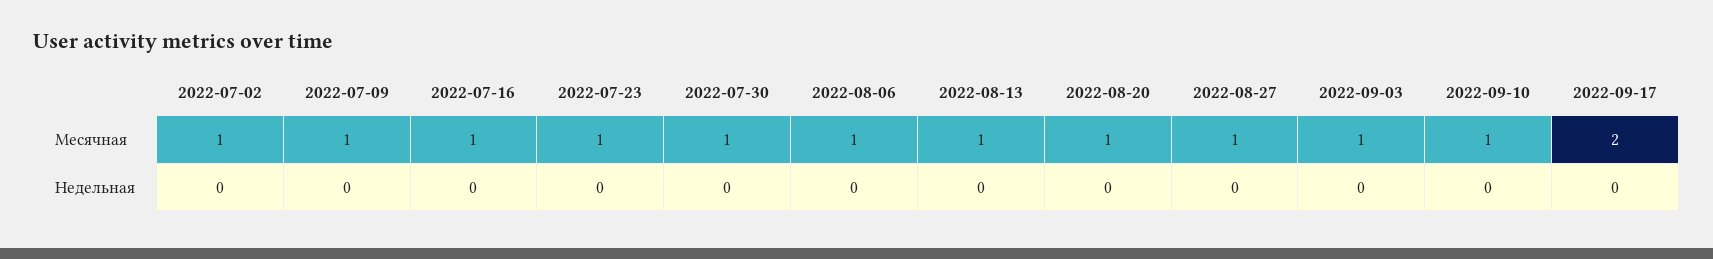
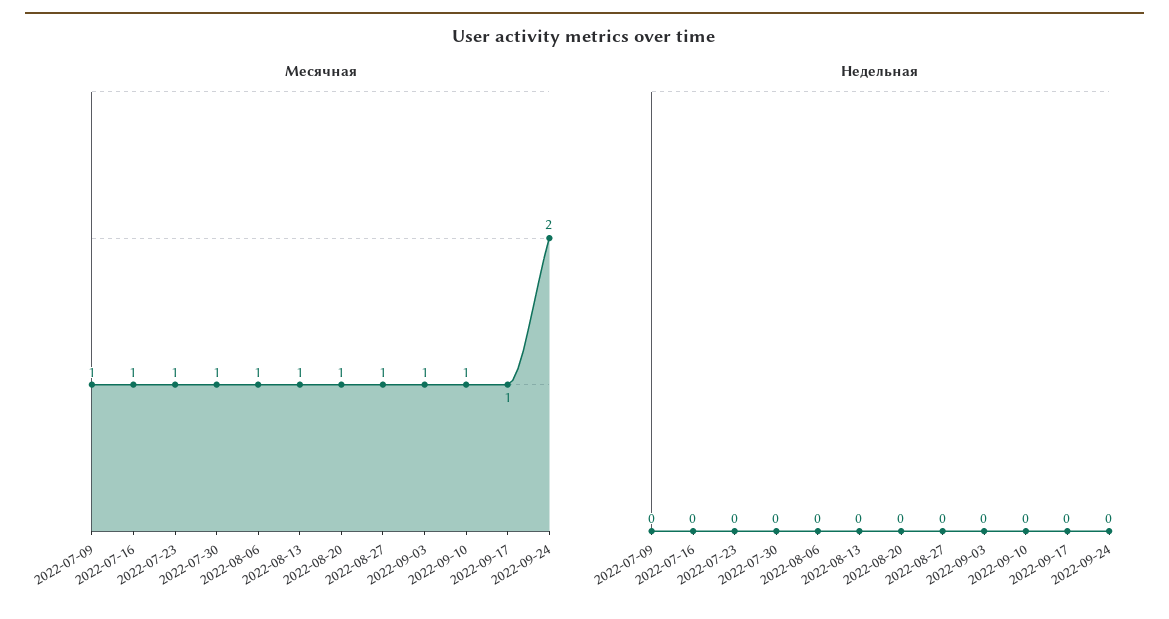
Месячная, 2022-07-02: 1 -> none
Месячная, 2022-09-17: 2 -> 1
Недельная, 2022-07-02: 0 -> none
Месячная, 2022-09-24: none -> 2
Недельная, 2022-09-24: none -> 0

